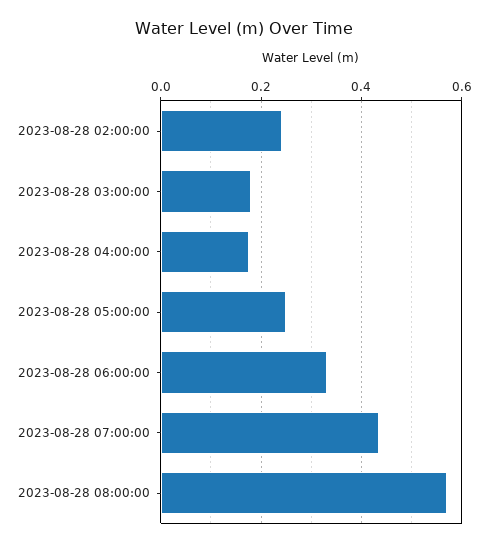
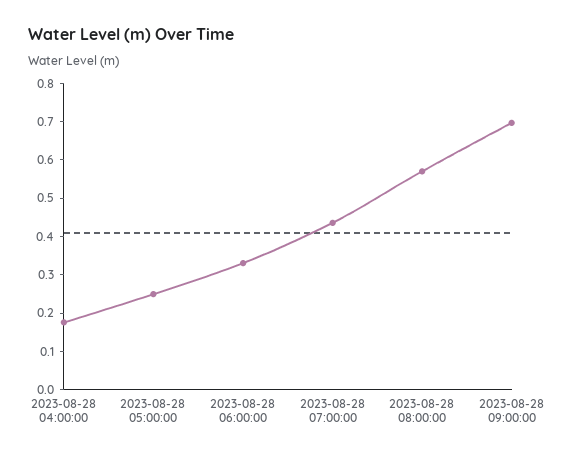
2023-08-28 02:00:00: 0.24 -> none
2023-08-28 03:00:00: 0.18 -> none
2023-08-28 09:00:00: none -> 0.7

